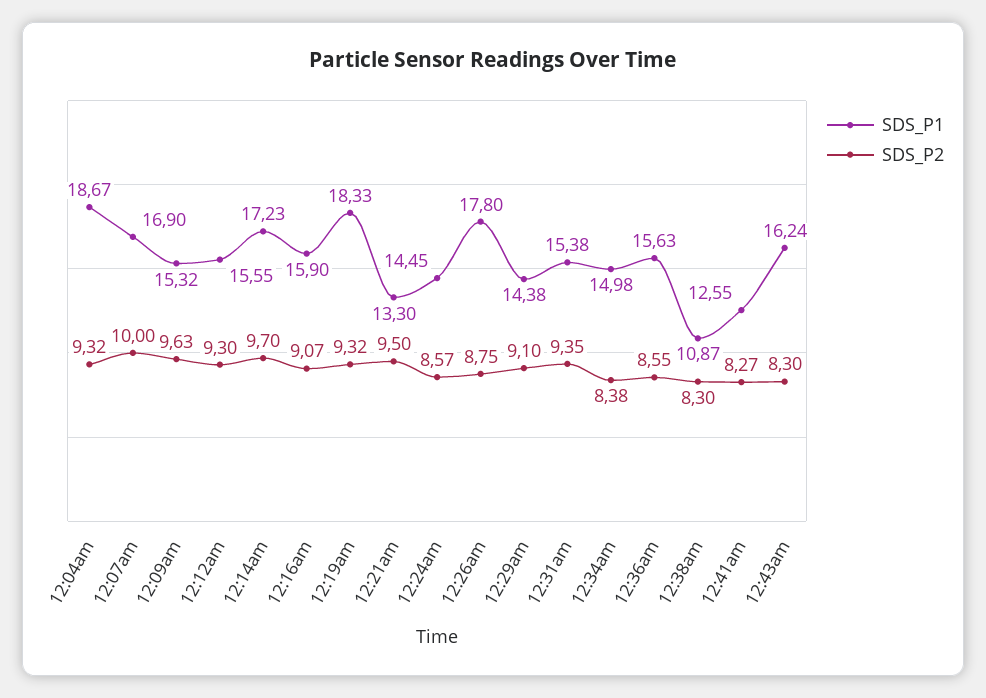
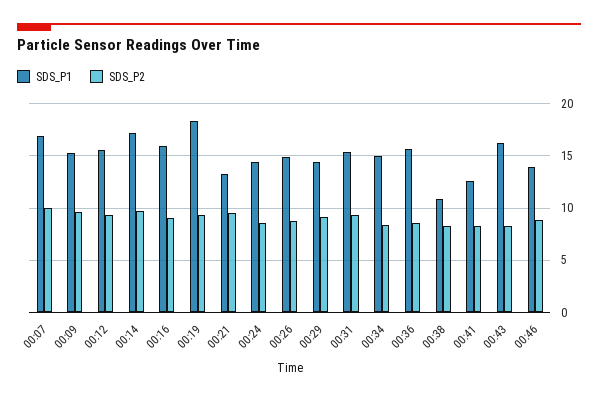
SDS_P1, 12:04am: 18.67 -> none
SDS_P2, 12:04am: 9.32 -> none
SDS_P1, 12:26am: 17.8 -> 15
SDS_P1, 00:46: none -> 14
SDS_P2, 00:46: none -> 9

